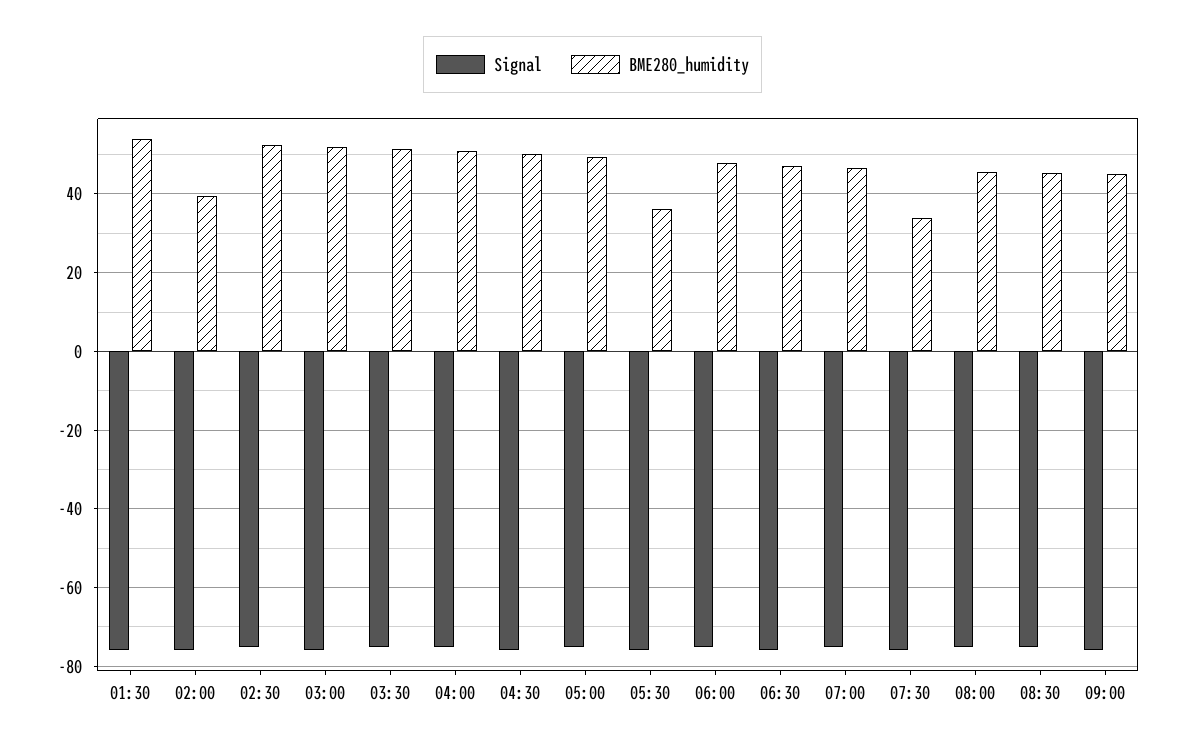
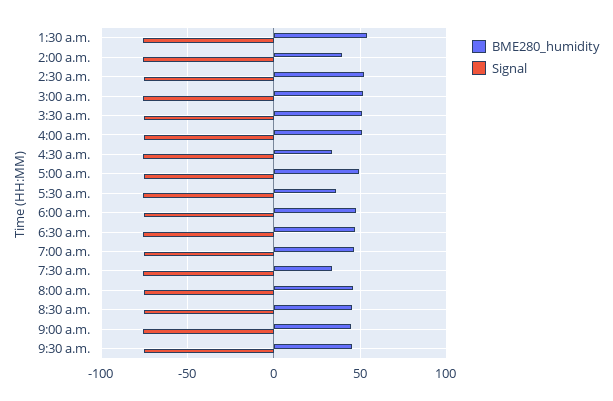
BME280_humidity, 04:30: 50 -> 35
BME280_humidity, 9:30 a.m.: none -> 45
Signal, 9:30 a.m.: none -> -75

